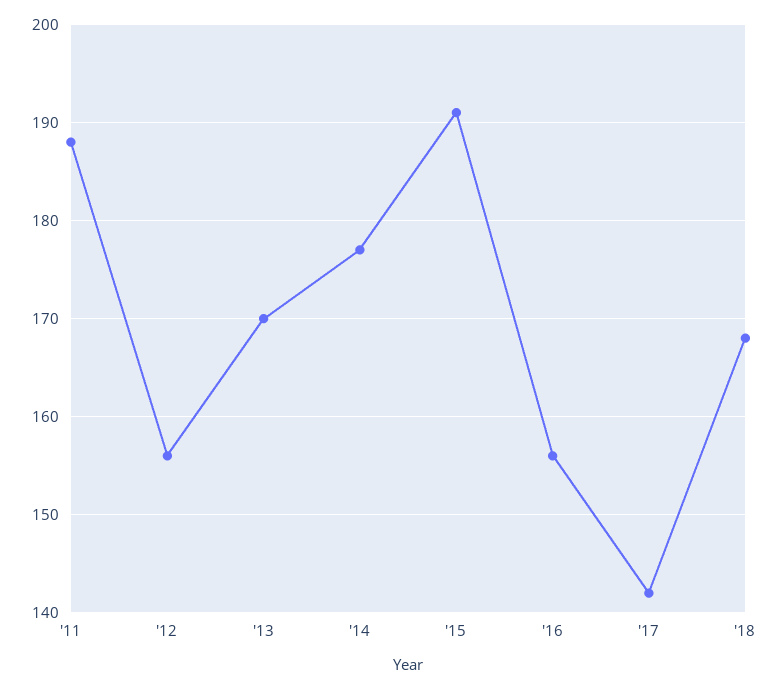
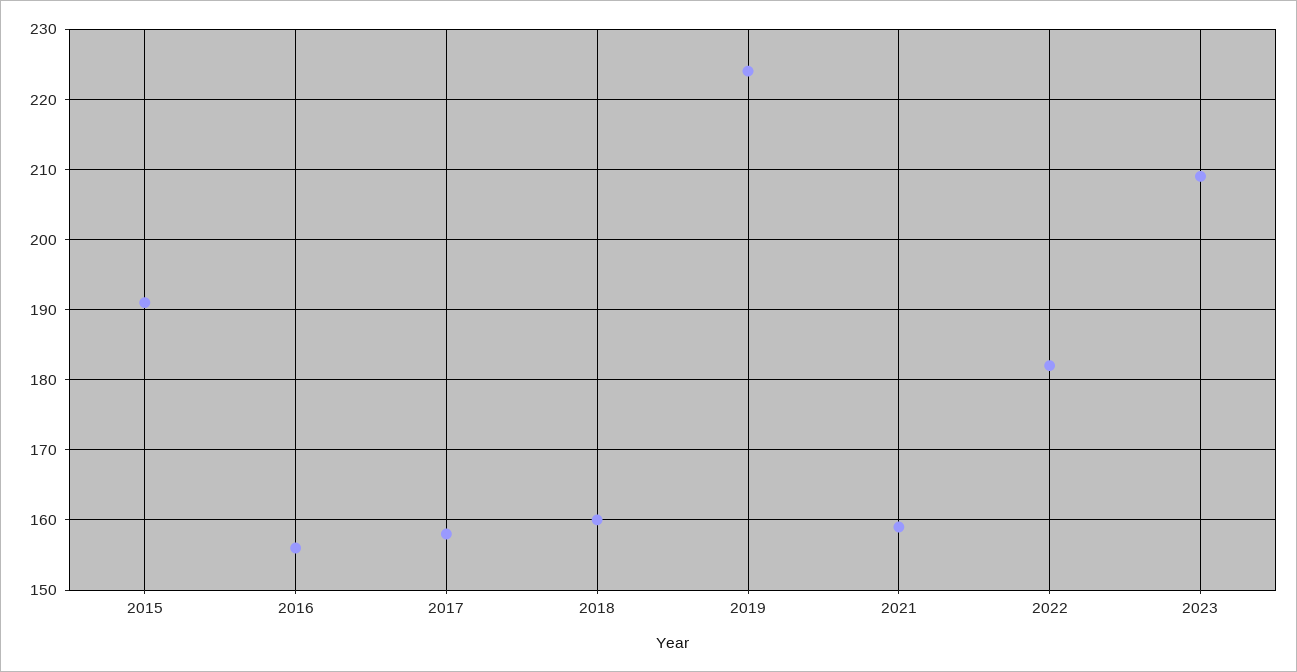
'11: 188 -> none
'12: 156 -> none
'13: 170 -> none
'14: 177 -> none
'17: 142 -> 158
'18: 168 -> 160
2019: none -> 224
2021: none -> 159
2022: none -> 182
2023: none -> 209

